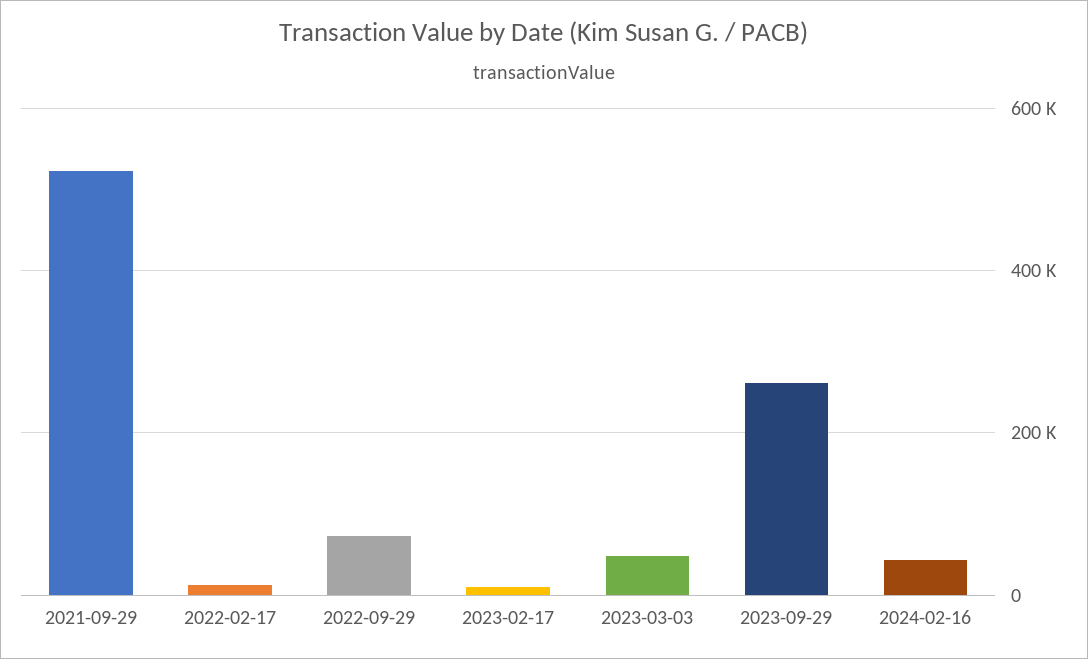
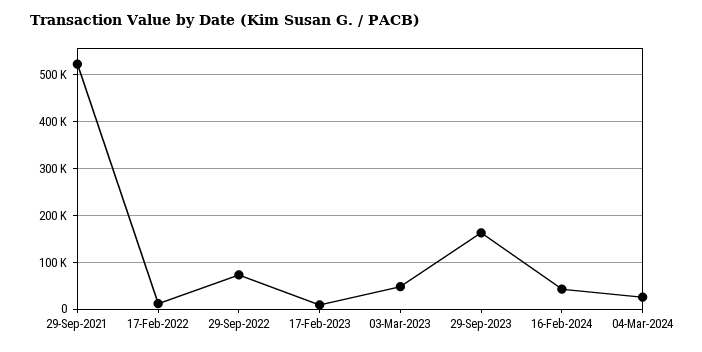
2023-09-29: 260000 -> 160000
04-Mar-2024: none -> 20000

